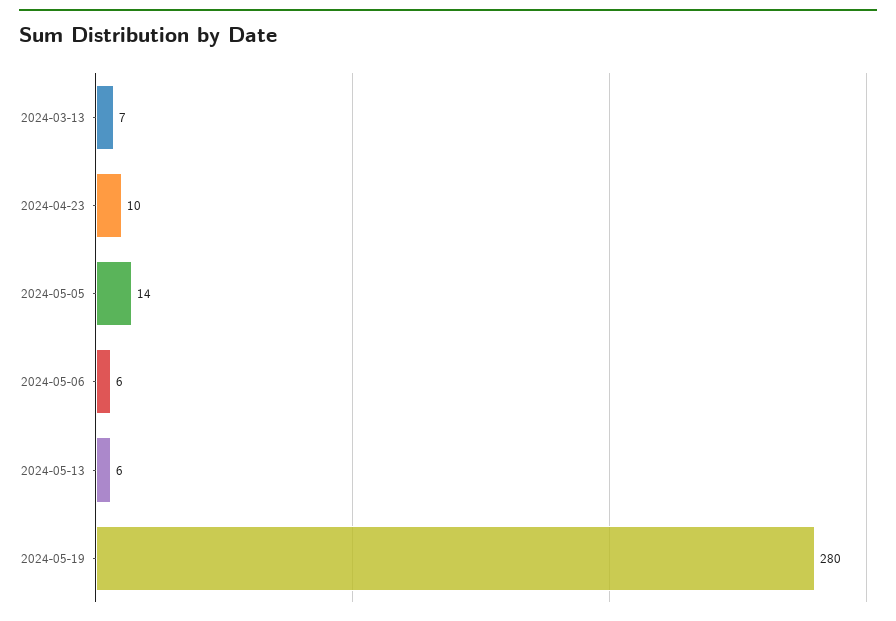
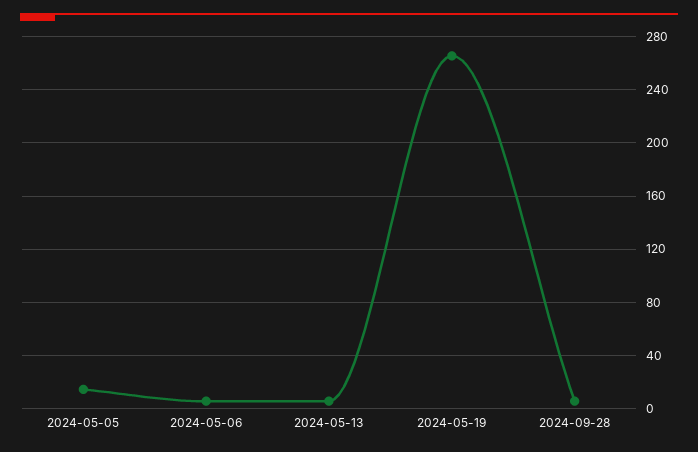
2024-03-13: 7 -> none
2024-04-23: 10 -> none
2024-05-19: 280 -> 265
2024-09-28: none -> 5

